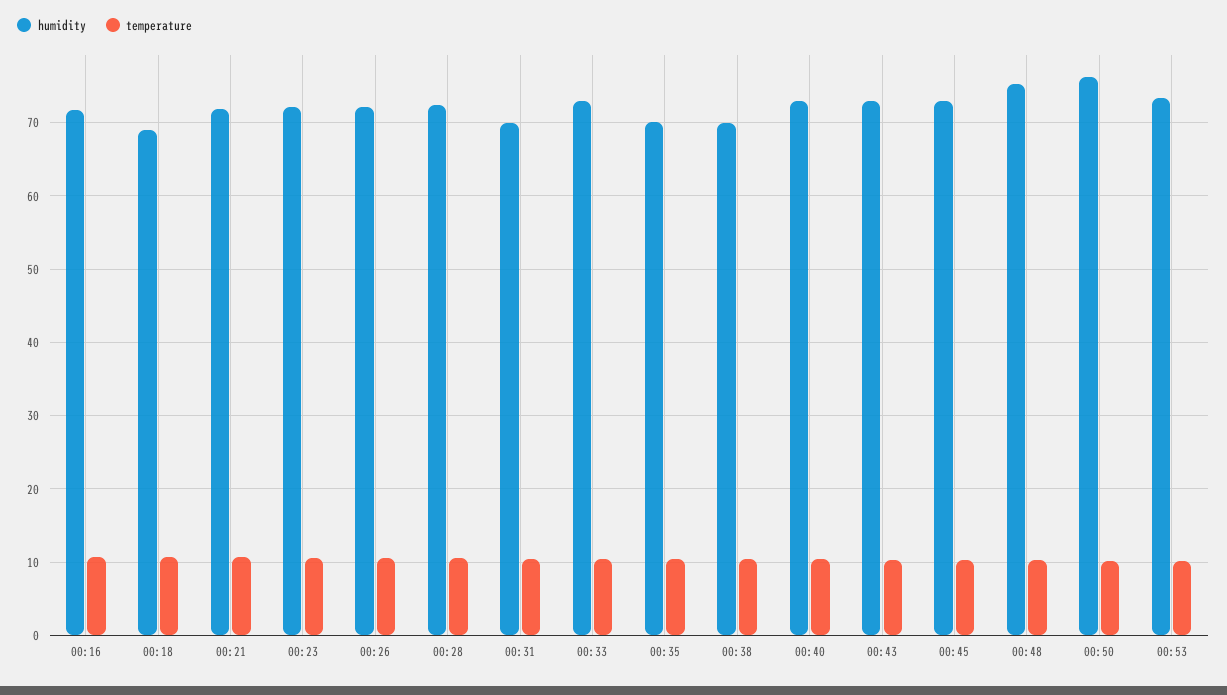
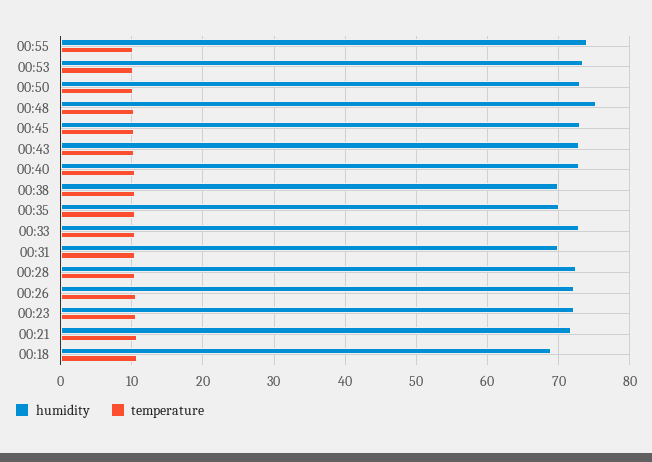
humidity, 00:16: 72 -> none
temperature, 00:16: 11 -> none
humidity, 00:50: 76 -> 73
humidity, 00:55: none -> 74
temperature, 00:55: none -> 10

